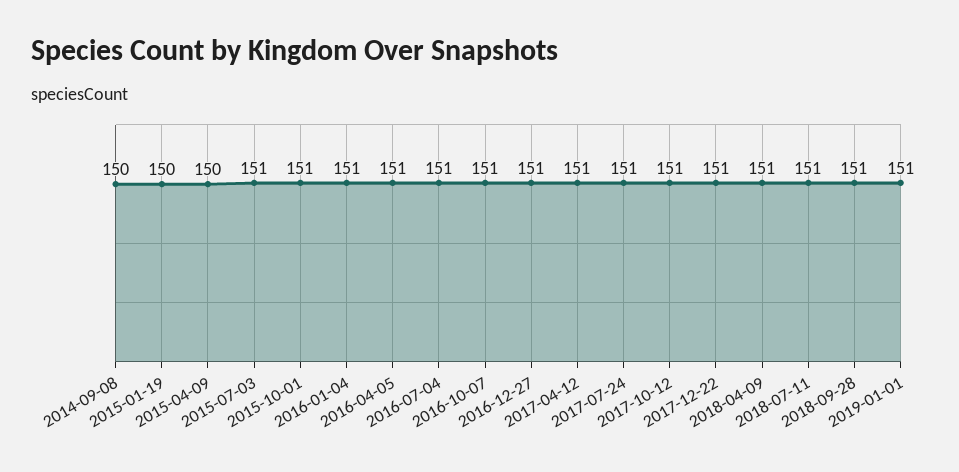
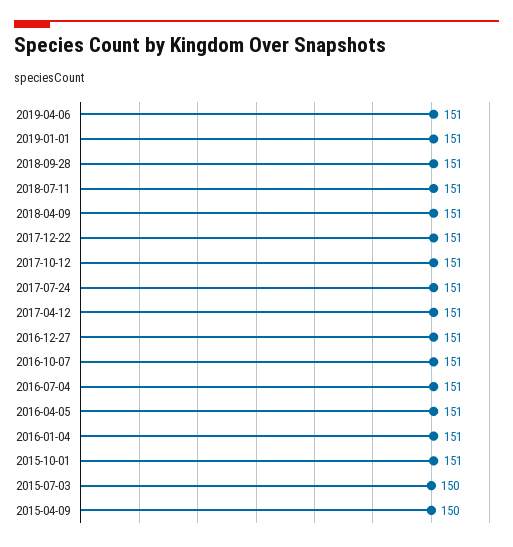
2014-09-08: 150 -> none
2015-01-19: 150 -> none
2015-07-03: 151 -> 150
2019-04-06: none -> 151

